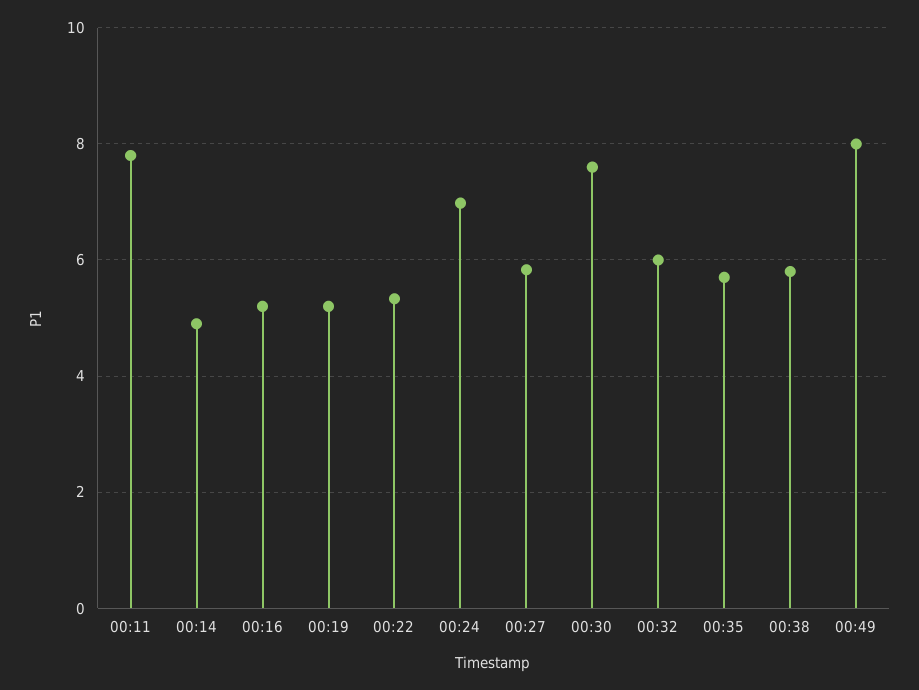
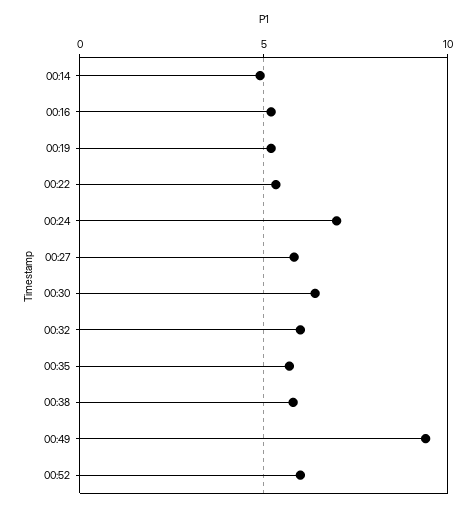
00:11: 7.8 -> none
00:30: 7.6 -> 6.5
00:49: 8 -> 9.5
00:52: none -> 6

